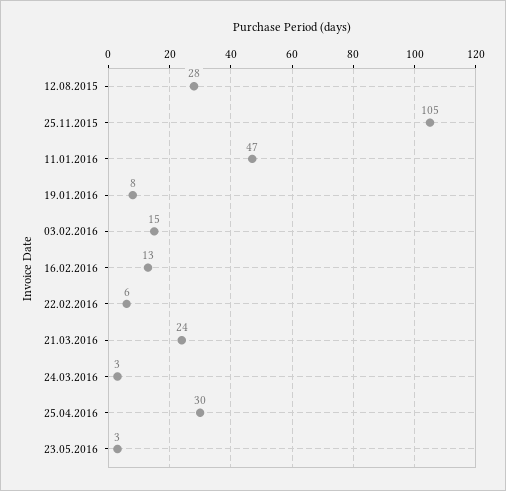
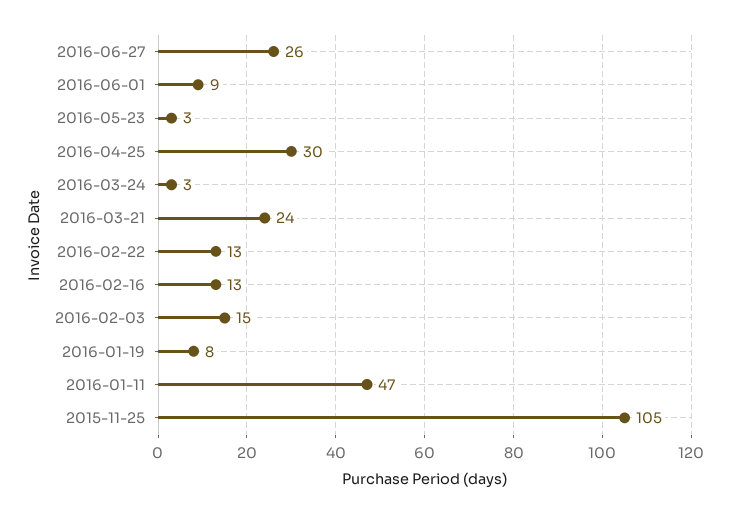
12.08.2015: 28 -> none
22.02.2016: 6 -> 13
2016-06-27: none -> 26
2016-06-01: none -> 9

